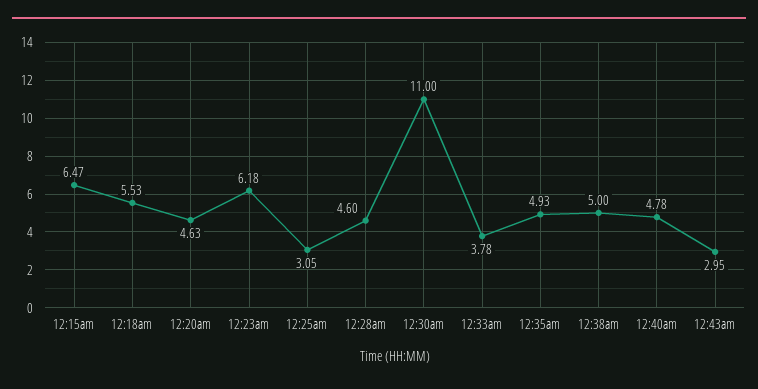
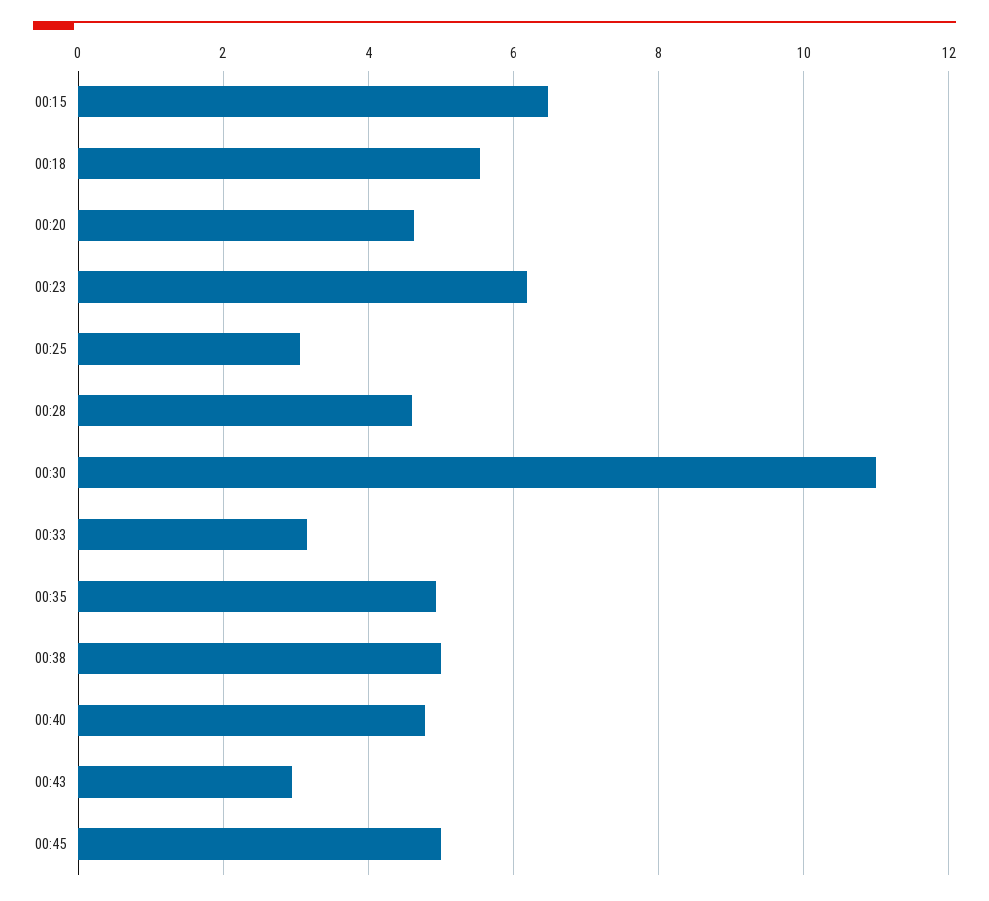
12:33am: 3.78 -> 3.2
00:45: none -> 5

